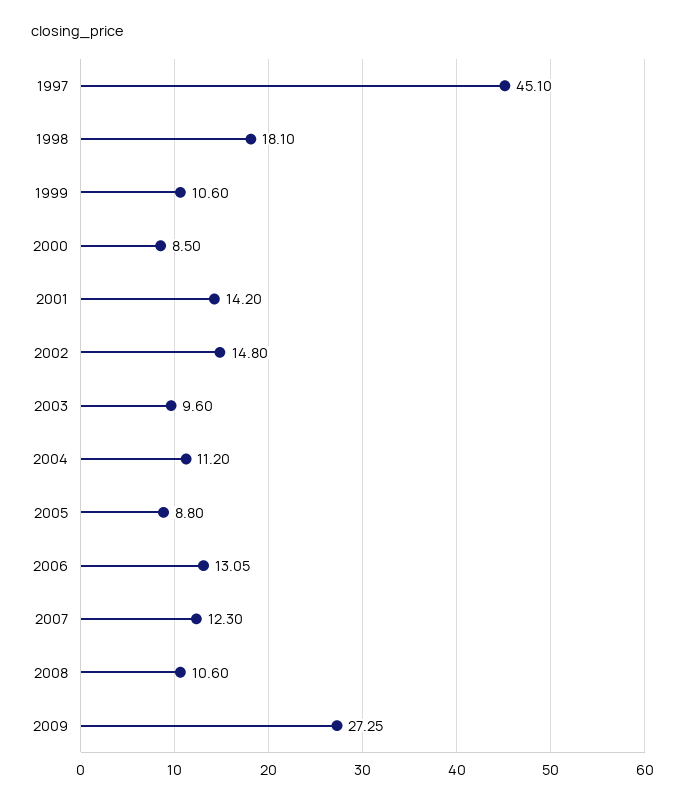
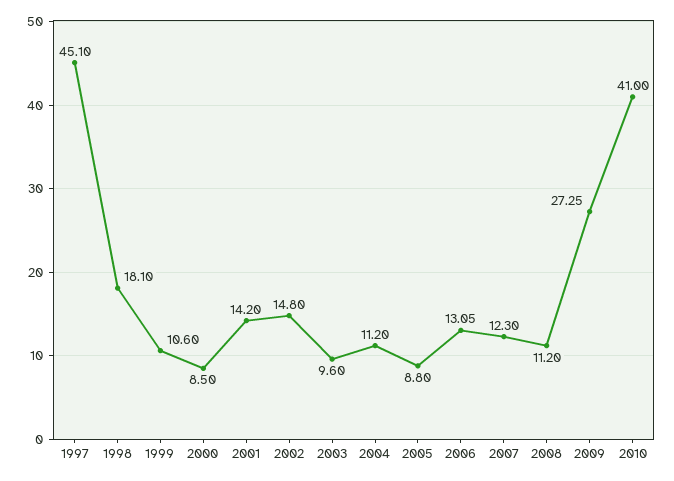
2008: 10.6 -> 11.2
2010: none -> 41

